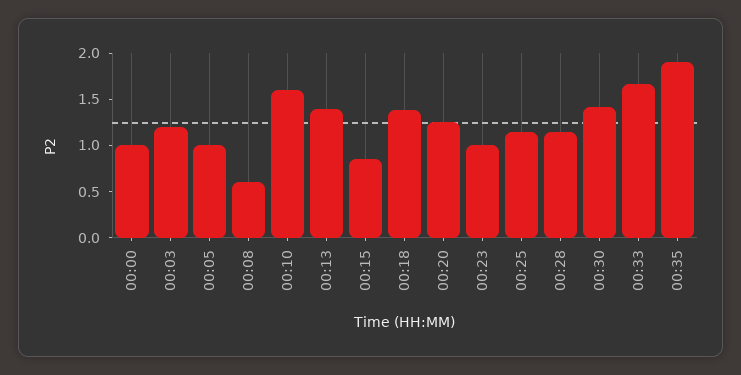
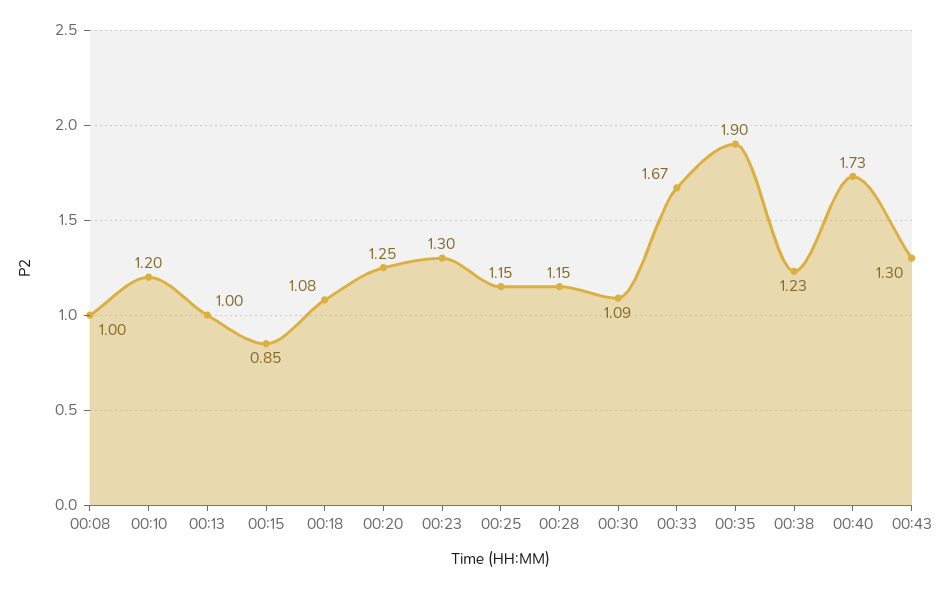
00:00: 1 -> none
00:03: 1.2 -> none
00:05: 1 -> none
00:08: 0.6 -> 1
00:10: 1.6 -> 1.2
00:13: 1.4 -> 1
00:18: 1.4 -> 1.08
00:23: 1 -> 1.3
00:30: 1.4 -> 1.09
00:38: none -> 1.23
00:40: none -> 1.73
00:43: none -> 1.3

